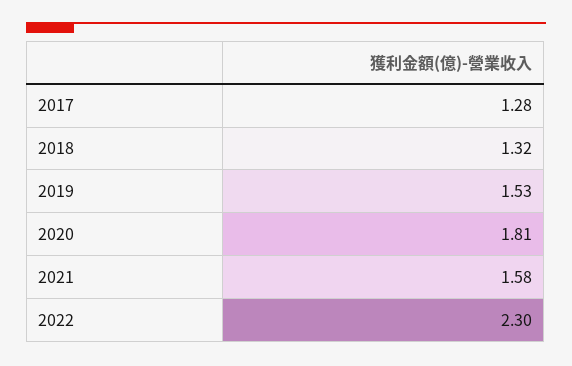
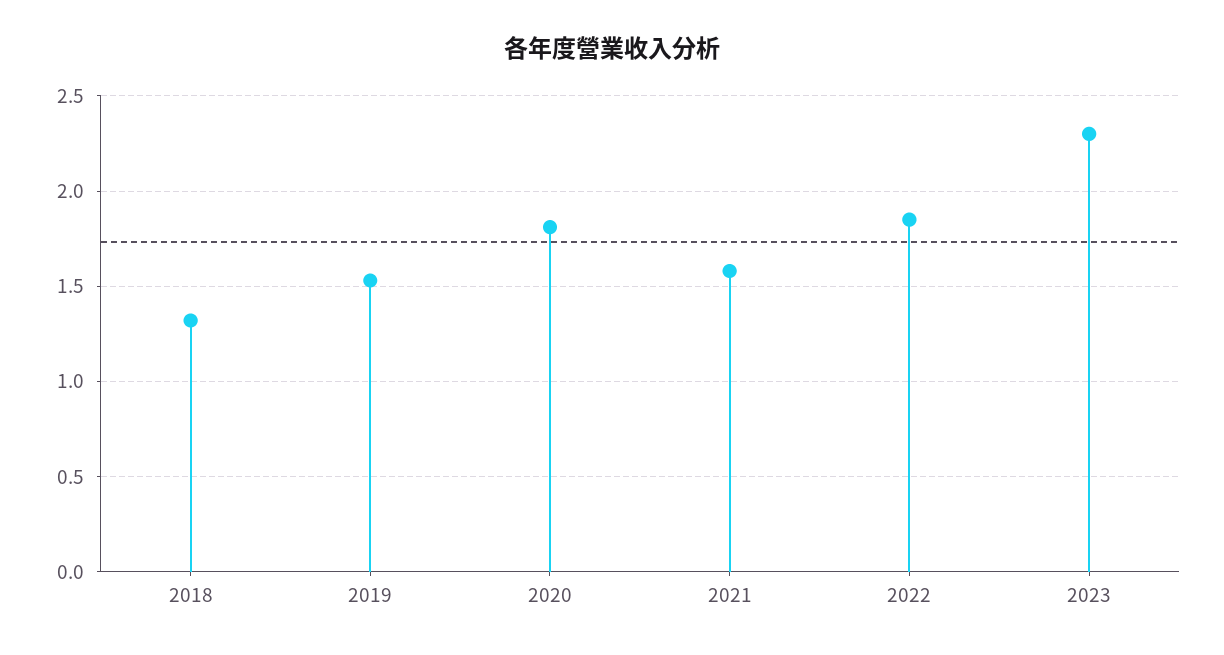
2017: 1.28 -> none
2022: 2.3 -> 1.85
2023: none -> 2.3

